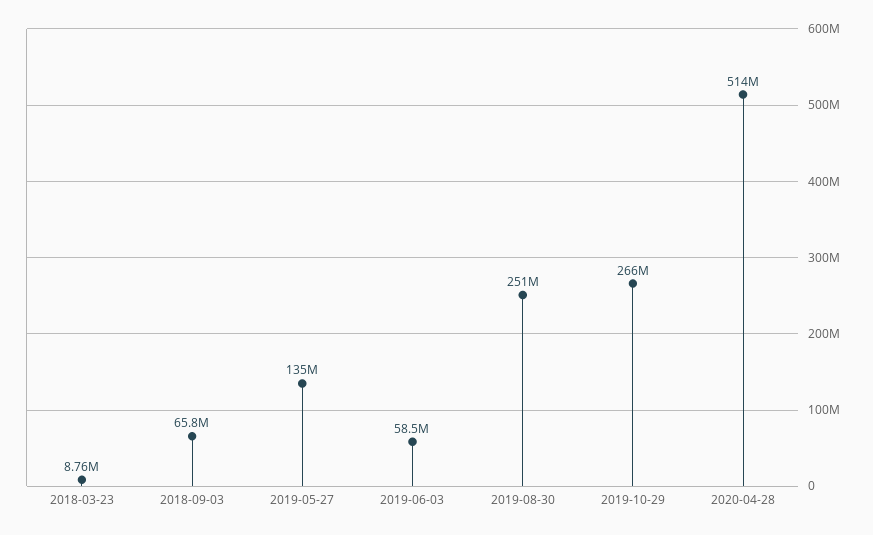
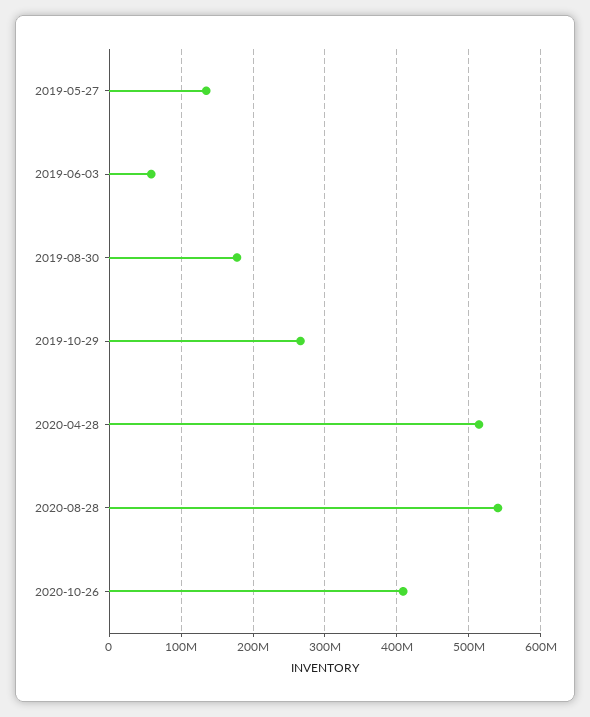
2018-03-23: 8760000 -> none
2018-09-03: 65800000 -> none
2019-08-30: 251000000 -> 180000000
2020-08-28: none -> 540000000
2020-10-26: none -> 410000000

